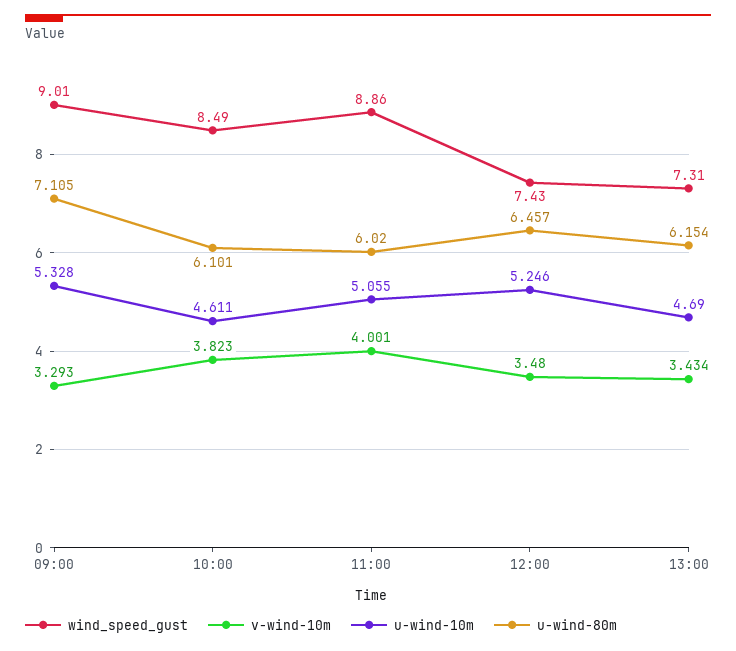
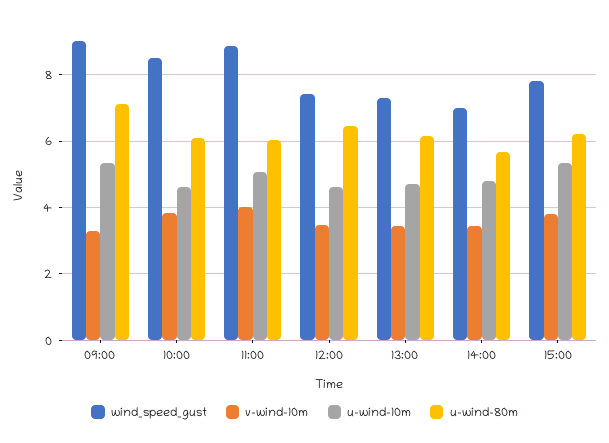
u-wind-10m, 12:00: 5.246 -> 4.6
wind_speed_gust, 14:00: none -> 7
v-wind-10m, 14:00: none -> 3.4
u-wind-10m, 14:00: none -> 4.8
u-wind-80m, 14:00: none -> 5.6
wind_speed_gust, 15:00: none -> 7.8
v-wind-10m, 15:00: none -> 3.8
u-wind-10m, 15:00: none -> 5.4
u-wind-80m, 15:00: none -> 6.2

